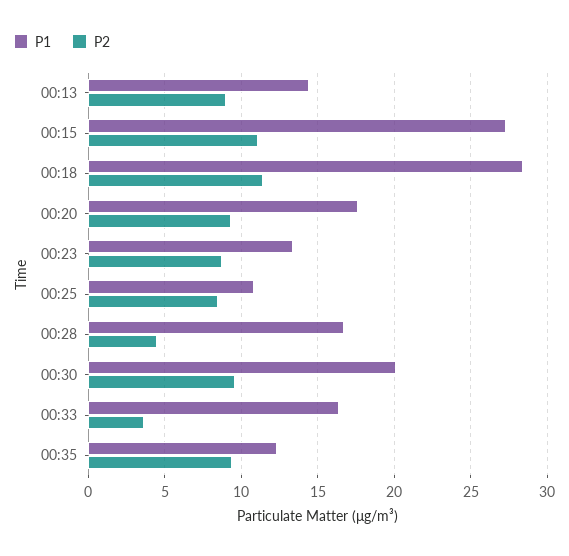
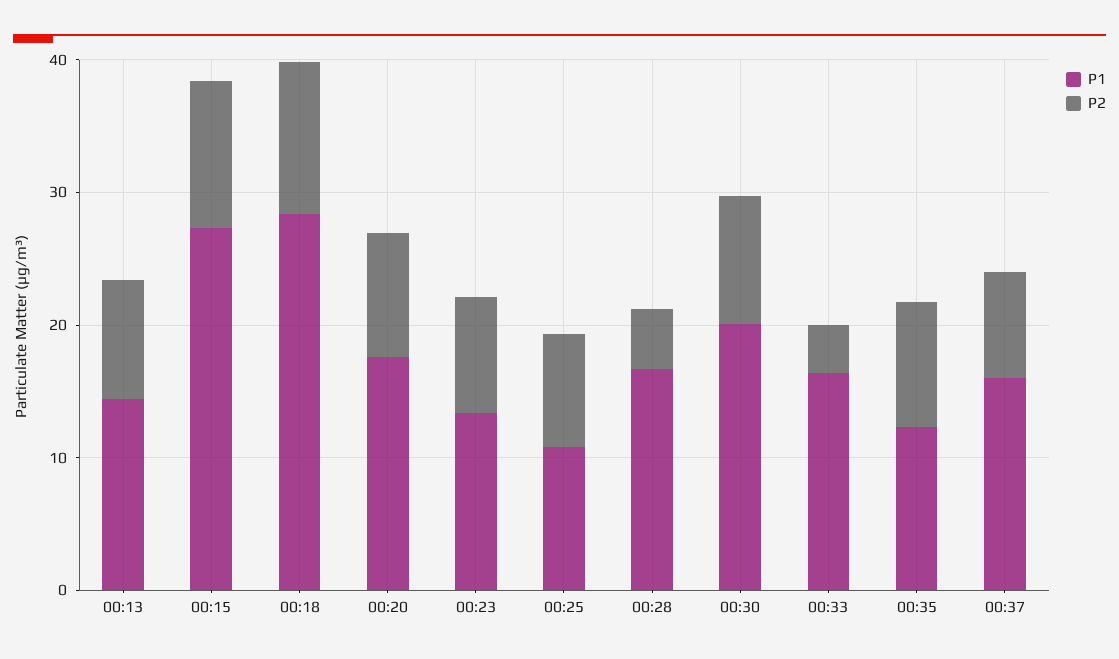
P1, 00:37: none -> 16
P2, 00:37: none -> 8

